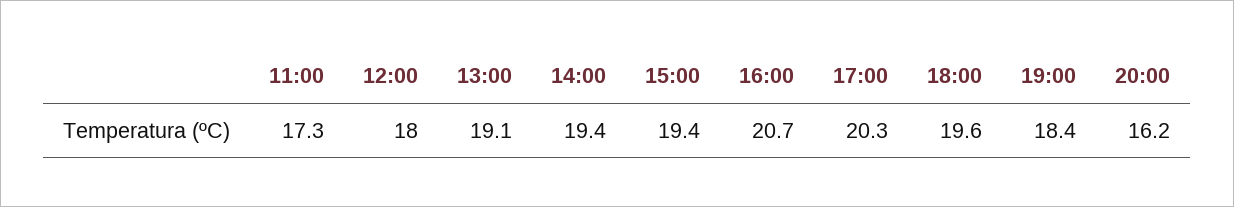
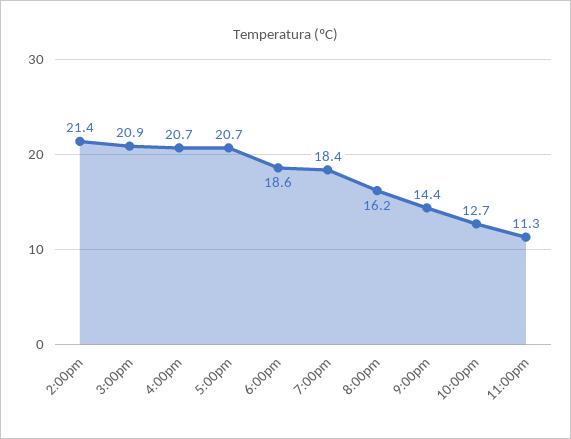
11:00: 17.3 -> none
12:00: 18 -> none
13:00: 19.1 -> none
14:00: 19.4 -> 21.4
15:00: 19.4 -> 20.9
17:00: 20.3 -> 20.7
18:00: 19.6 -> 18.6
9:00pm: none -> 14.4
10:00pm: none -> 12.7
11:00pm: none -> 11.3

